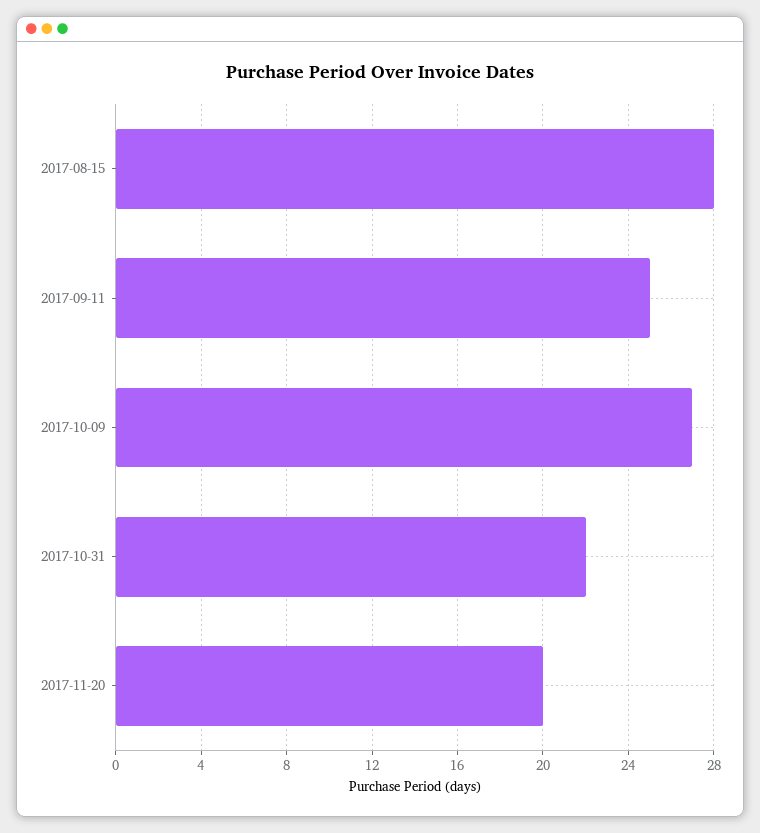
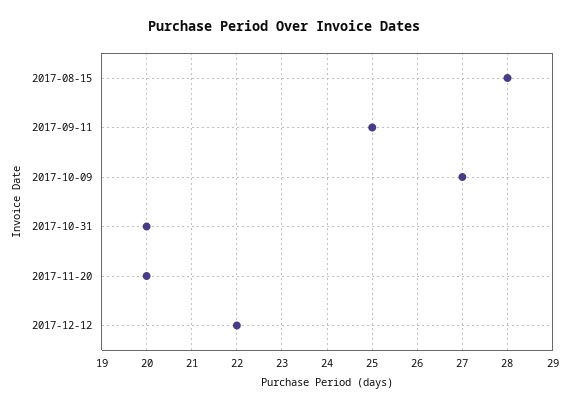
2017-10-31: 22 -> 20
2017-12-12: none -> 22

